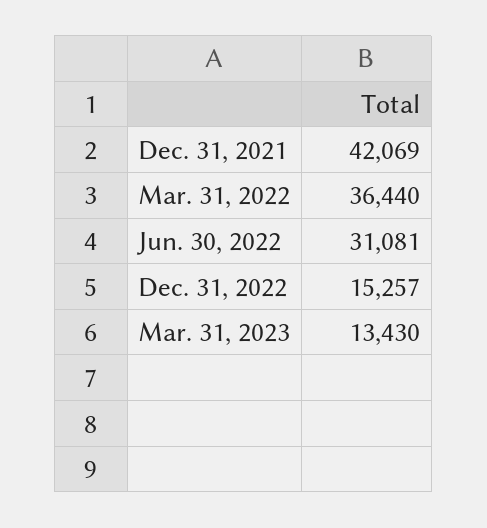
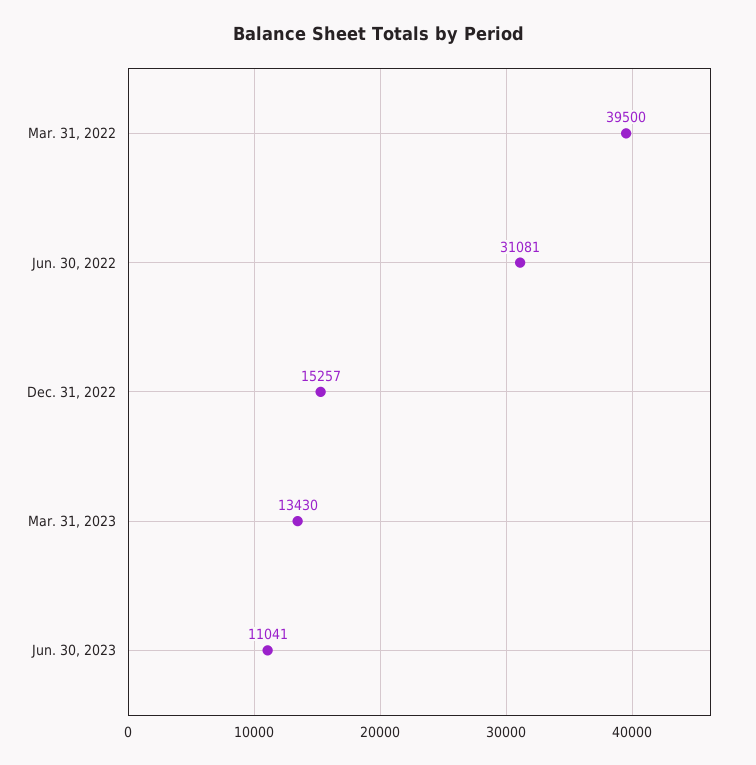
Dec. 31, 2021: 42069 -> none
Mar. 31, 2022: 36440 -> 39500
Jun. 30, 2023: none -> 11041

